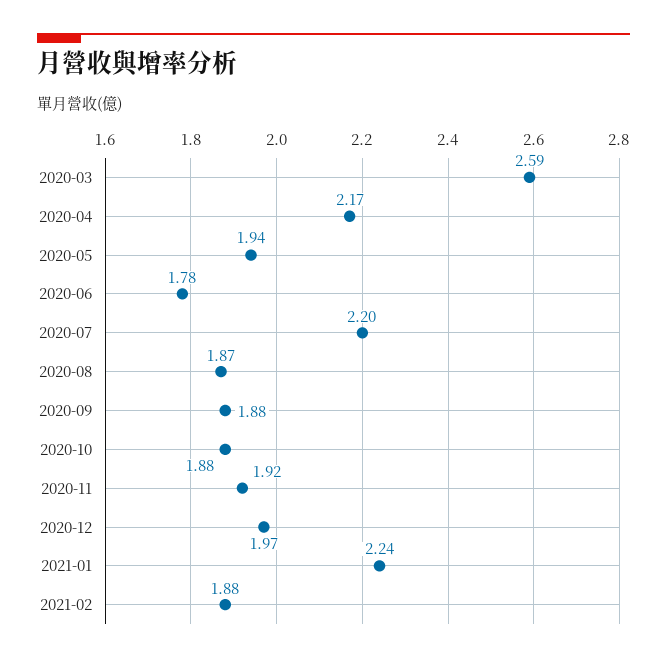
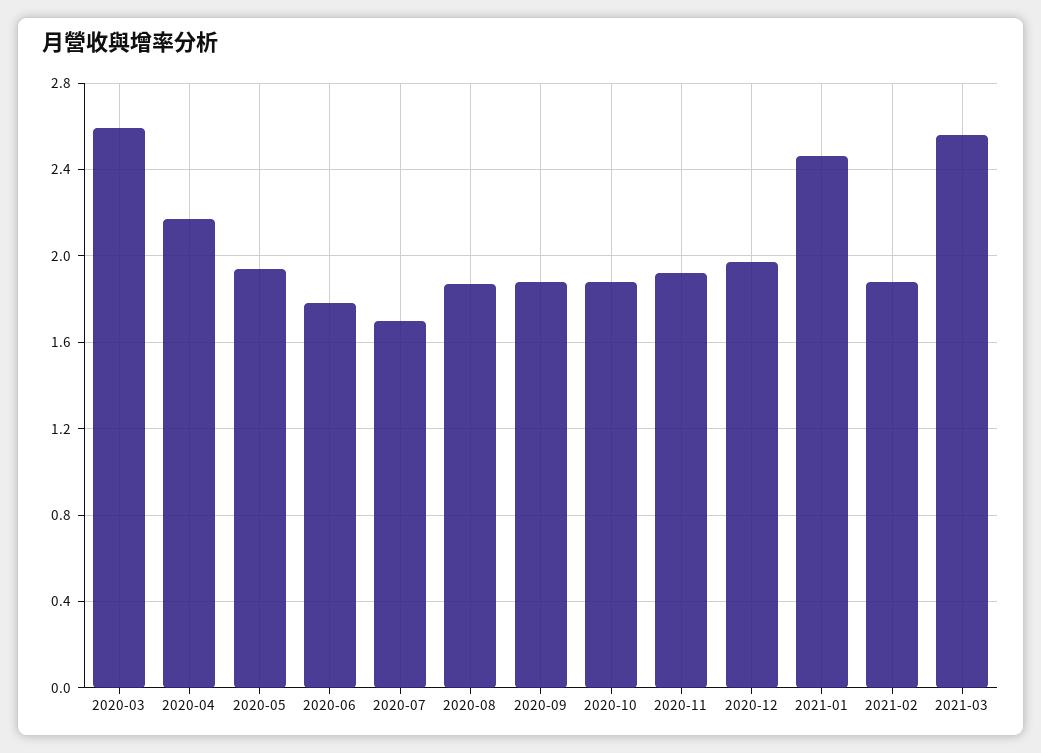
2020-07: 2.2 -> 1.7
2021-01: 2.24 -> 2.45
2021-03: none -> 2.55

